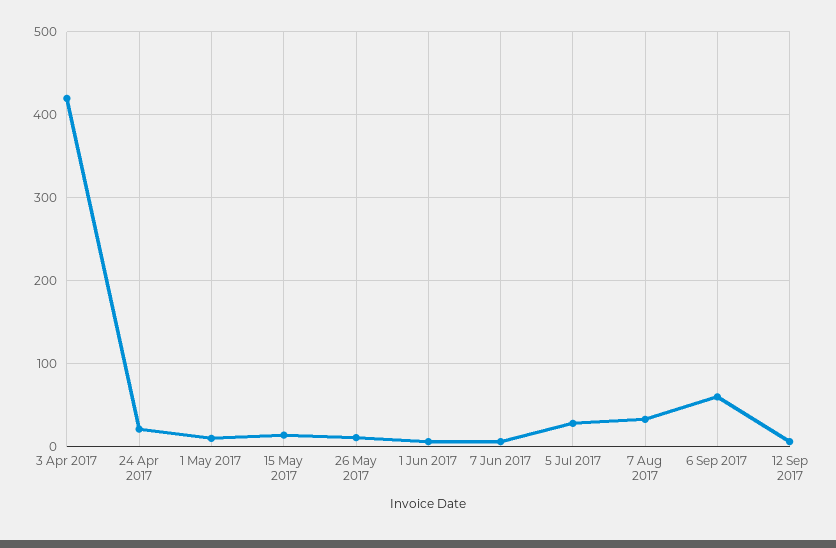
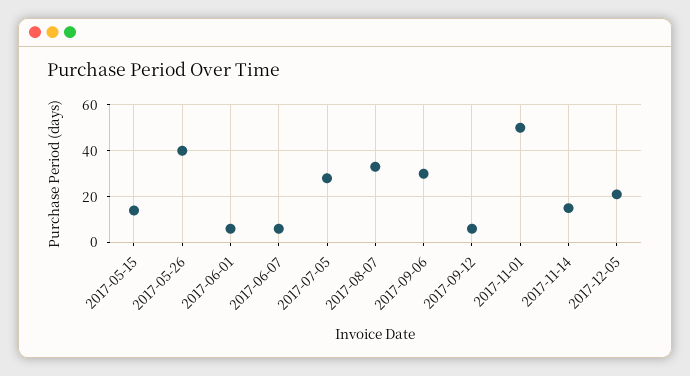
3 Apr 2017: 420 -> none
24 Apr 2017: 20 -> none
1 May 2017: 10 -> none
26 May 2017: 10 -> 40
6 Sep 2017: 60 -> 30
2017-11-01: none -> 50
2017-11-14: none -> 15
2017-12-05: none -> 20

